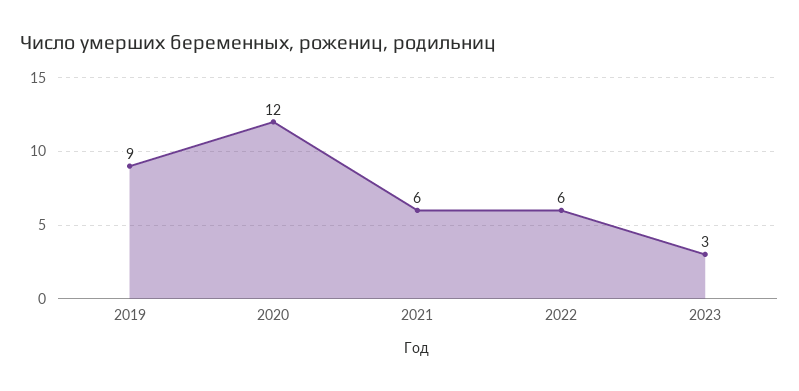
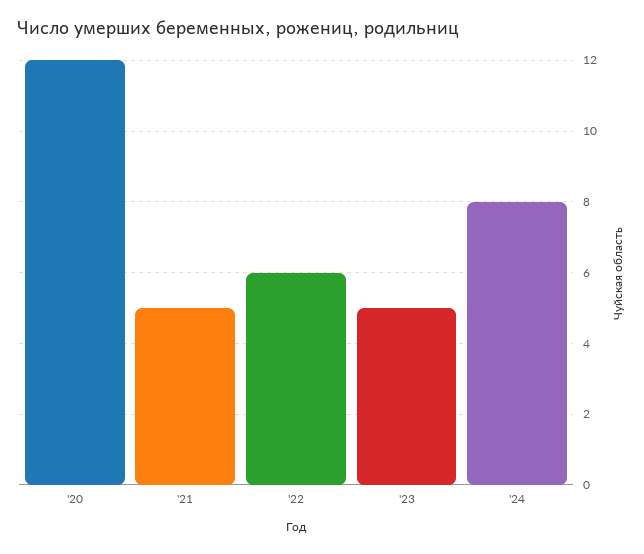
2019: 9 -> none
2021: 6 -> 5
2023: 3 -> 5
'24: none -> 8

